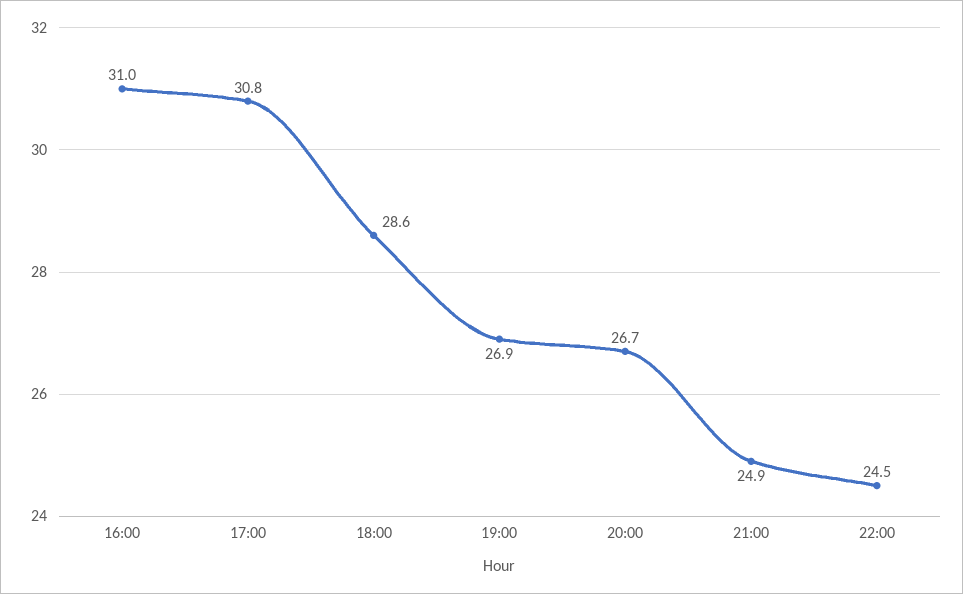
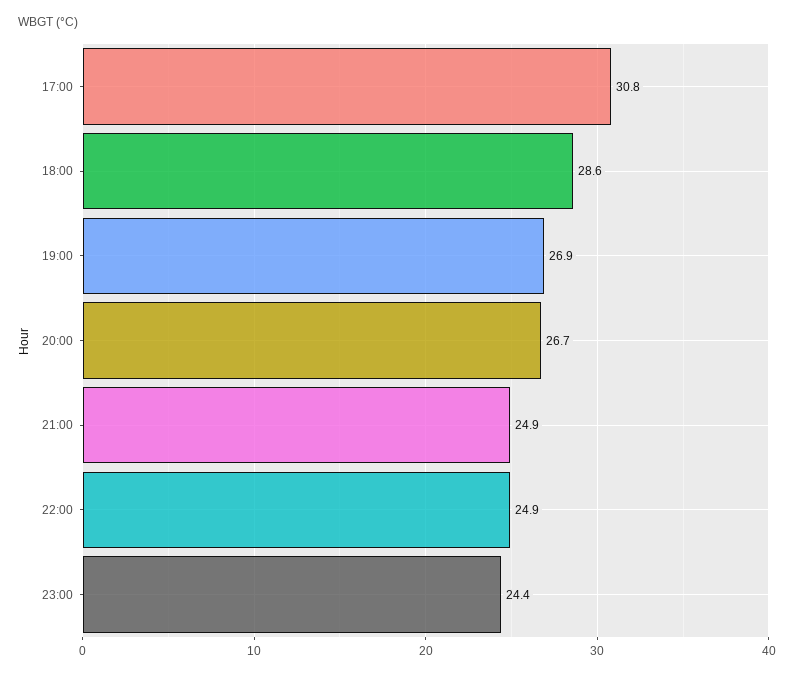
16:00: 31 -> none
22:00: 24.5 -> 24.9
23:00: none -> 24.4

